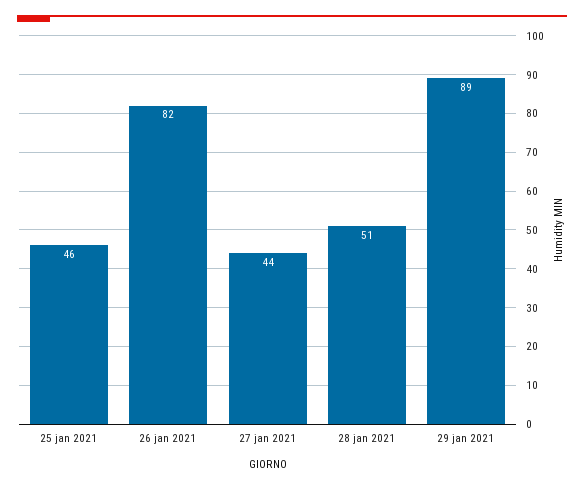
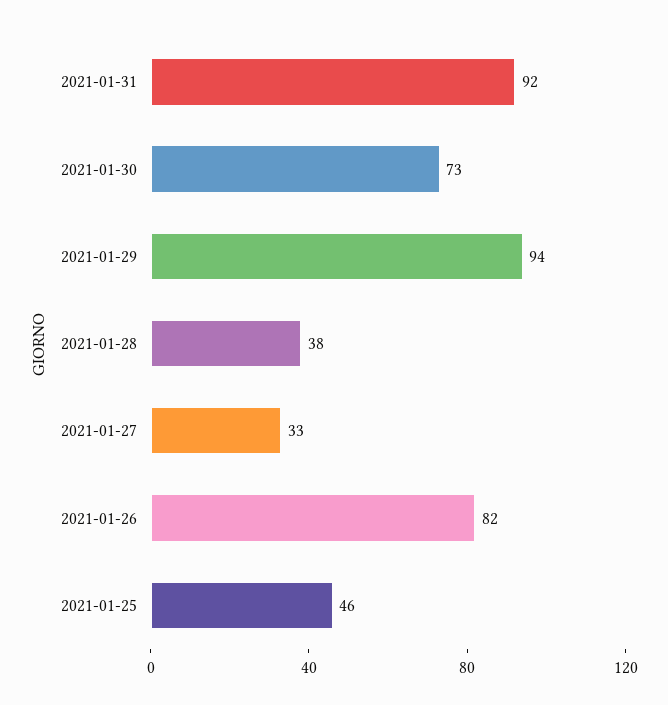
27 jan 2021: 44 -> 33
28 jan 2021: 51 -> 38
29 jan 2021: 89 -> 94
2021-01-31: none -> 92
2021-01-30: none -> 73

